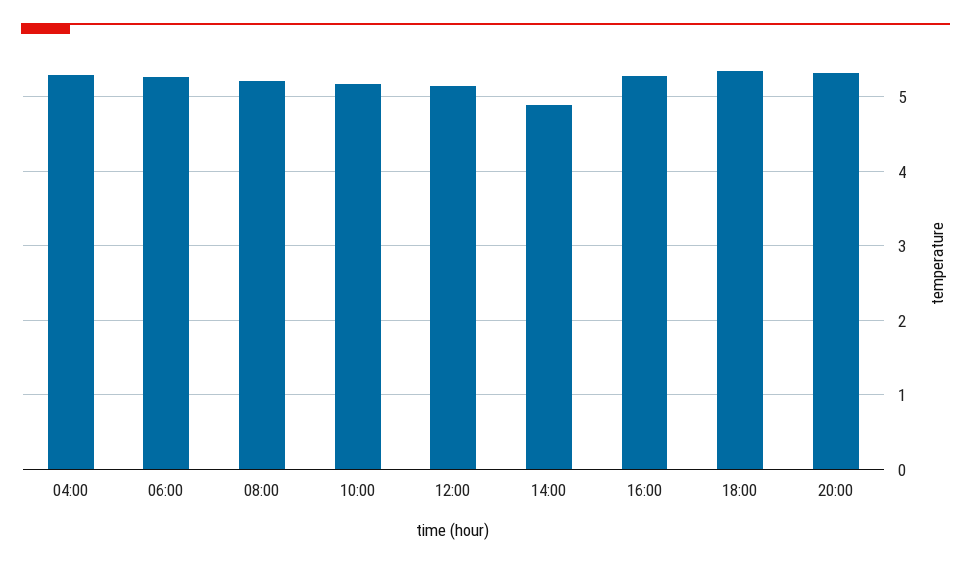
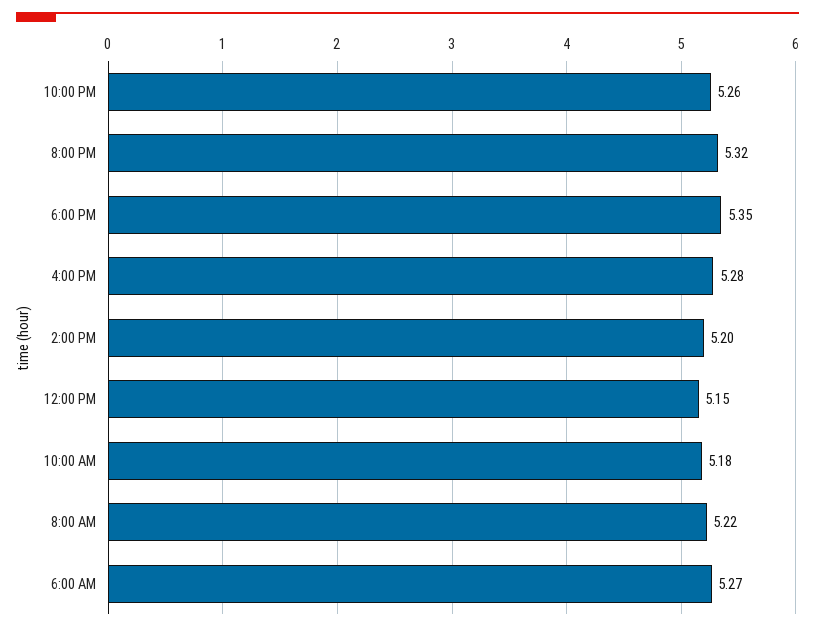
04:00: 5.3 -> none
14:00: 4.9 -> 5.2
10:00 PM: none -> 5.26

